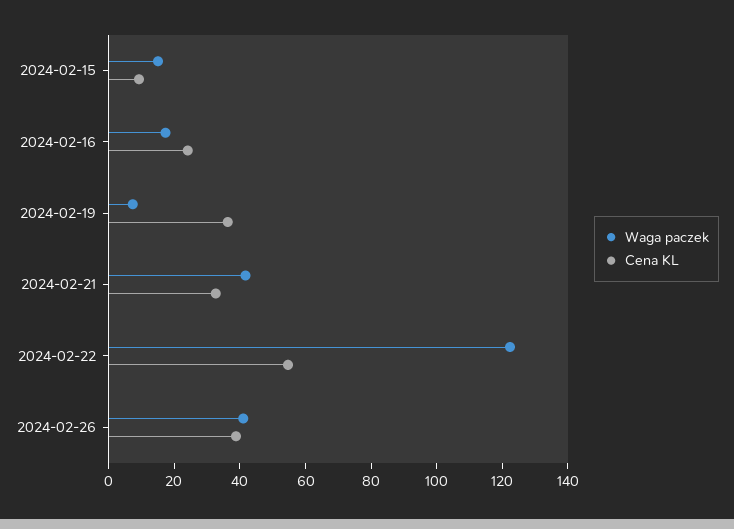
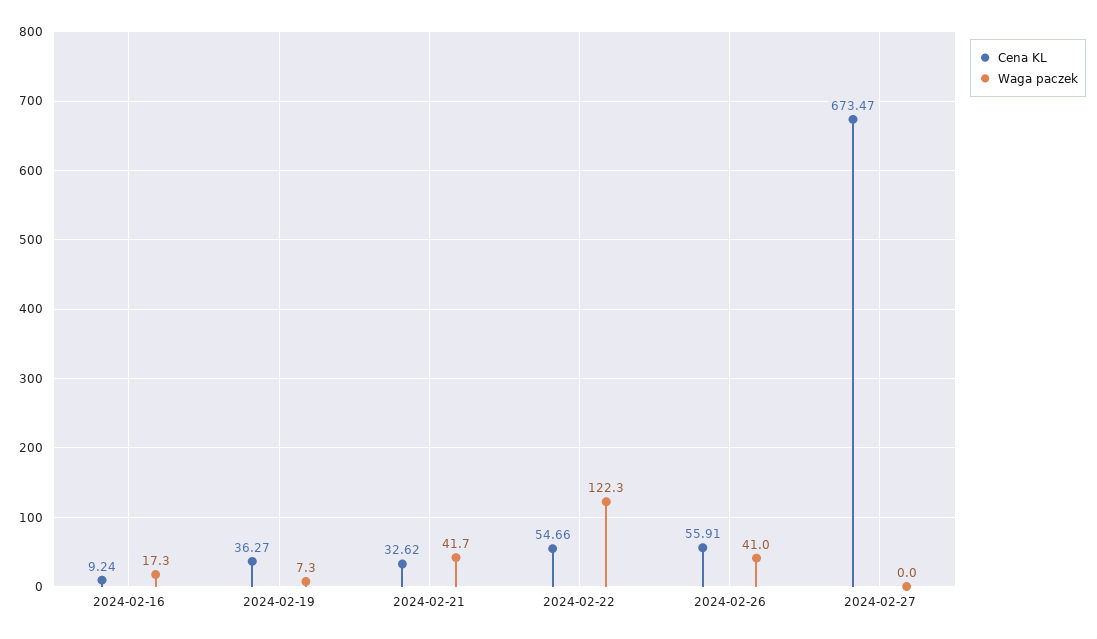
Waga paczek, 2024-02-15: 15 -> none
Cena KL, 2024-02-15: 10 -> none
Cena KL, 2024-02-16: 25 -> 9.24
Cena KL, 2024-02-26: 40 -> 55.91
Cena KL, 2024-02-27: none -> 673.47
Waga paczek, 2024-02-27: none -> 0

